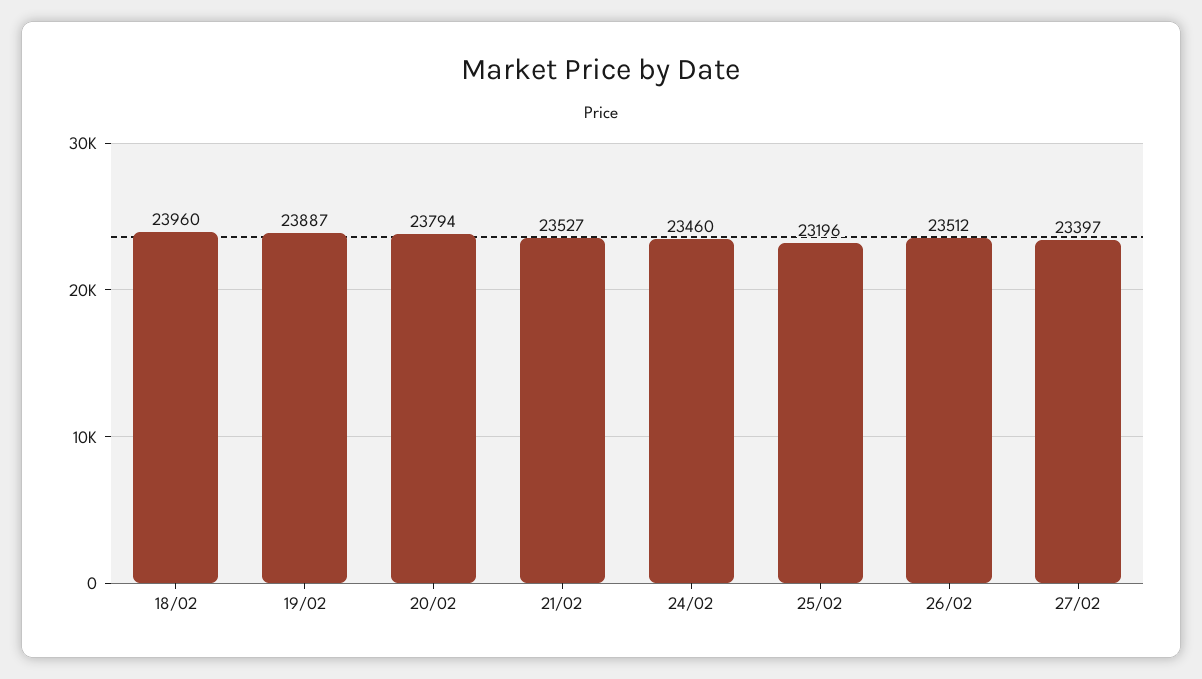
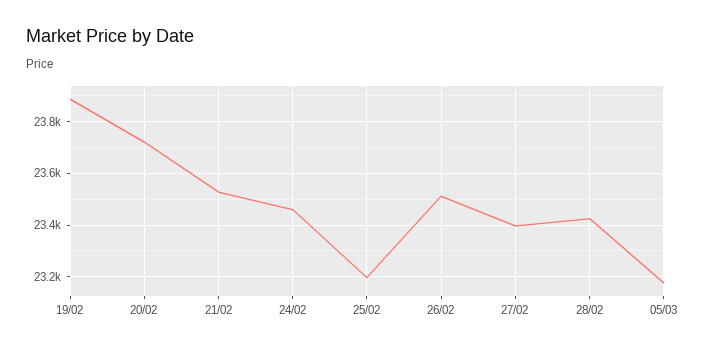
18/02: 23960 -> none
20/02: 23794 -> 23725
28/02: none -> 23425
05/03: none -> 23175

